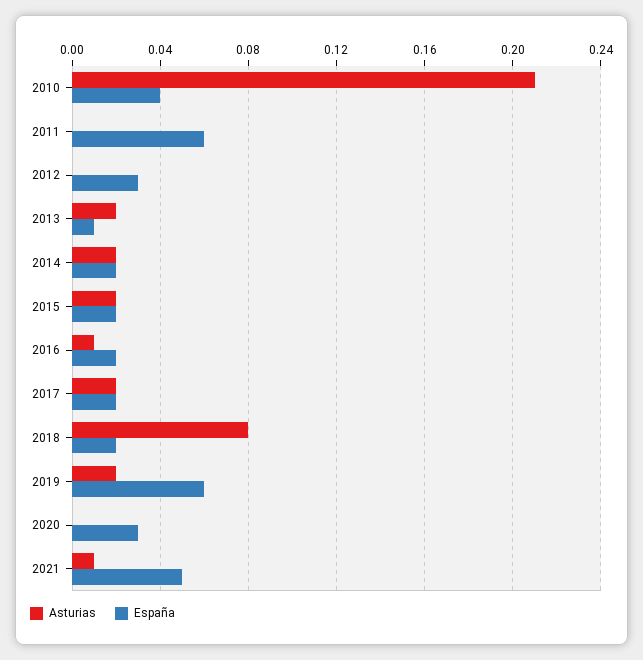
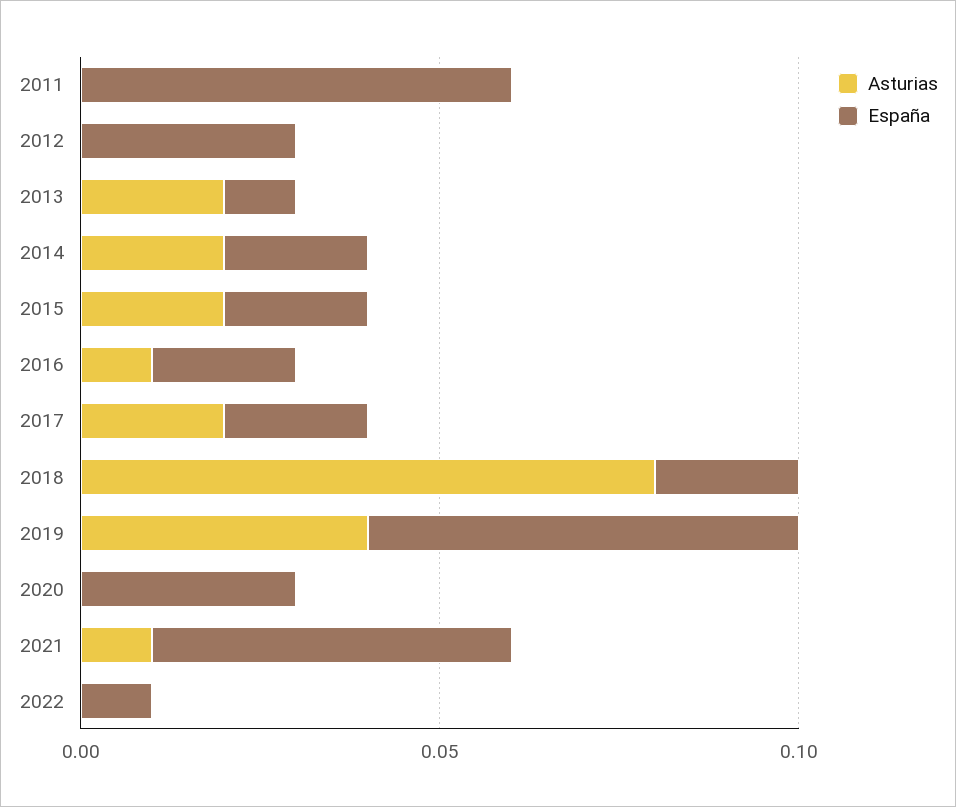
Asturias, 2010: 0.21 -> none
España, 2010: 0.04 -> none
Asturias, 2019: 0.02 -> 0.04
Asturias, 2022: none -> 0
España, 2022: none -> 0.01

